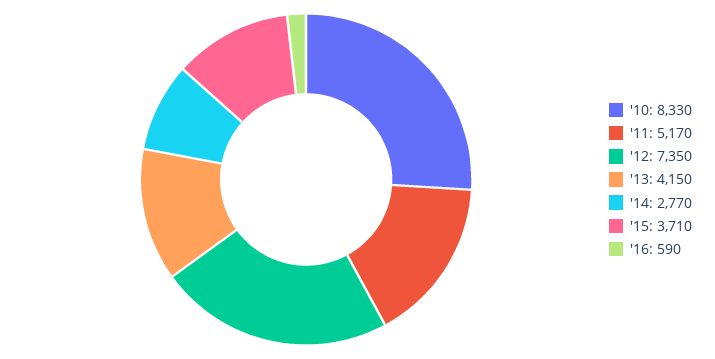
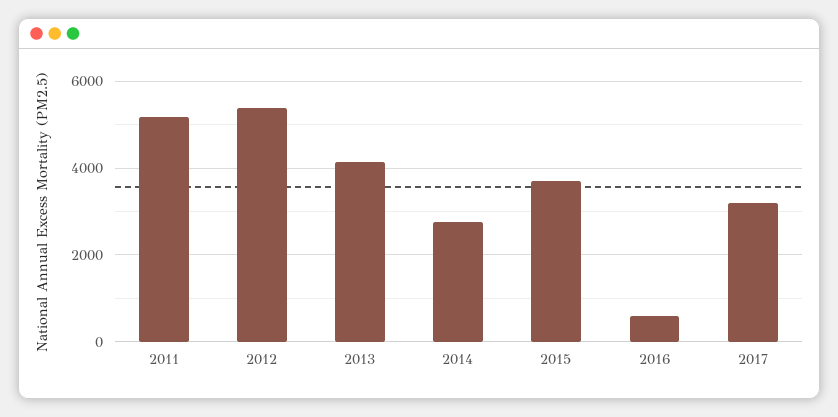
'10: 8330 -> none
'12: 7350 -> 5400
2017: none -> 3200

